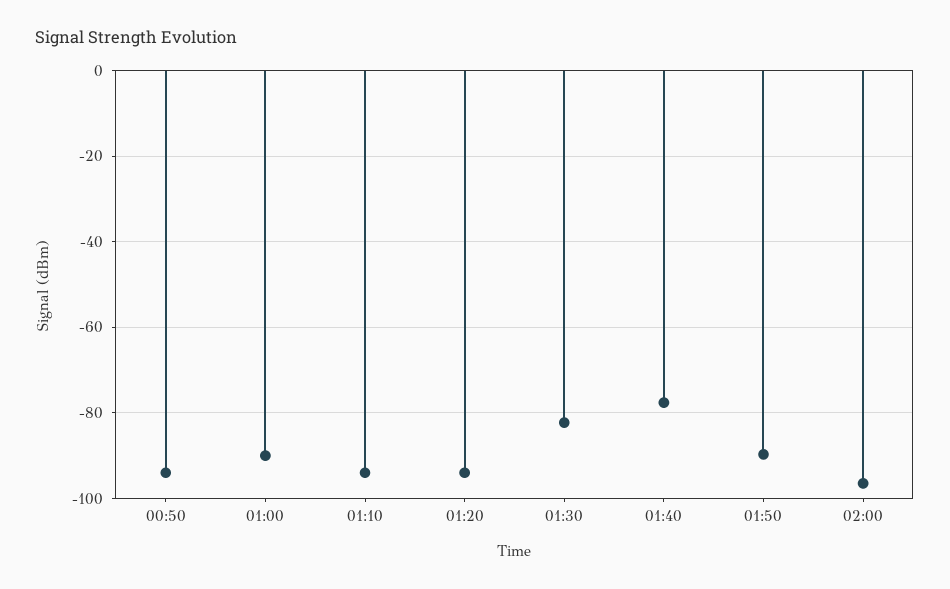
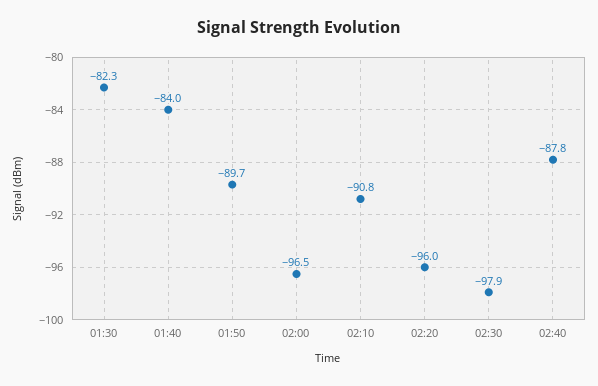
00:50: -94 -> none
01:00: -90 -> none
01:10: -94 -> none
01:20: -94 -> none
01:40: -78 -> -84
02:10: none -> -90.8
02:20: none -> -96
02:30: none -> -97.9
02:40: none -> -87.8

